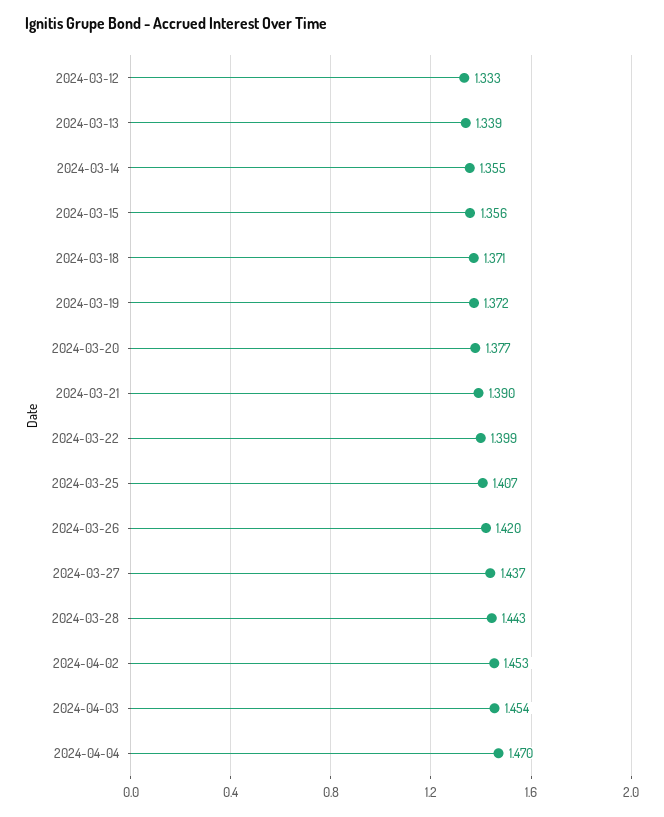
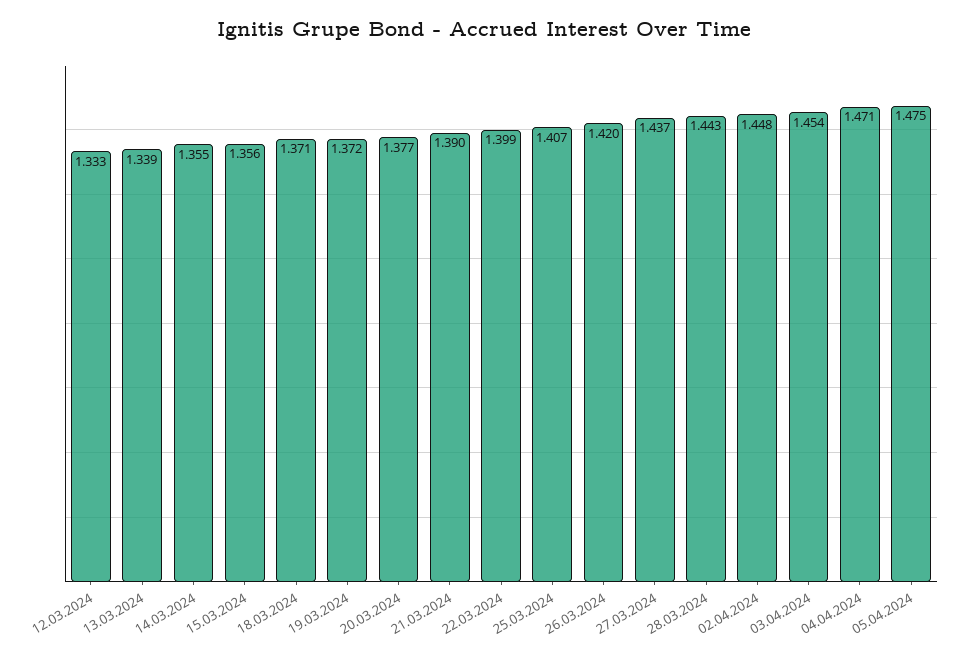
2024-04-02: 1.453 -> 1.448
2024-04-04: 1.47 -> 1.471
05.04.2024: none -> 1.475

